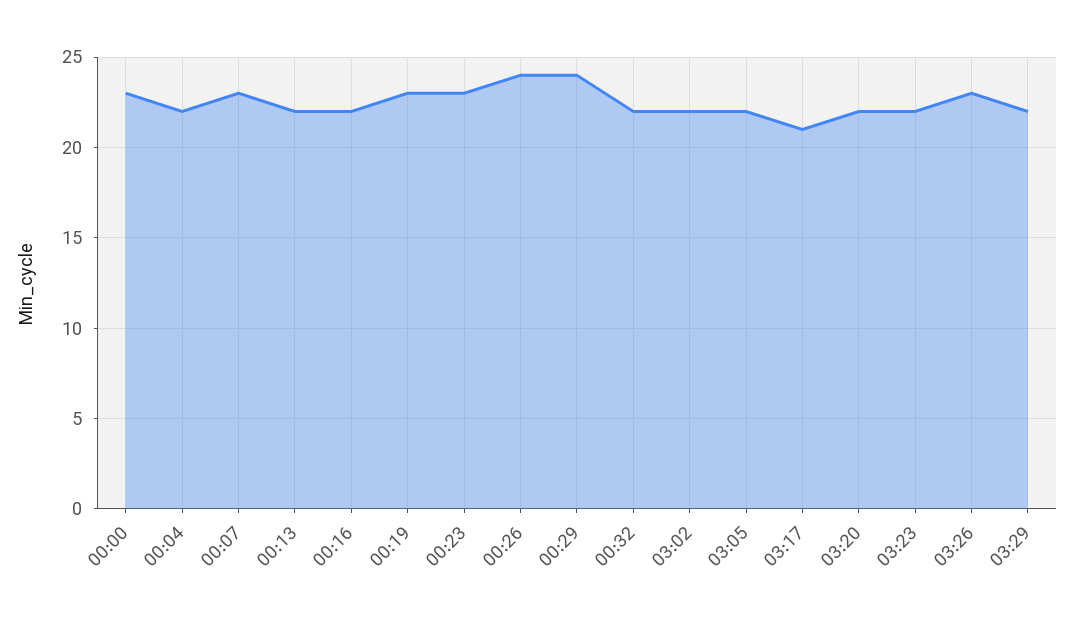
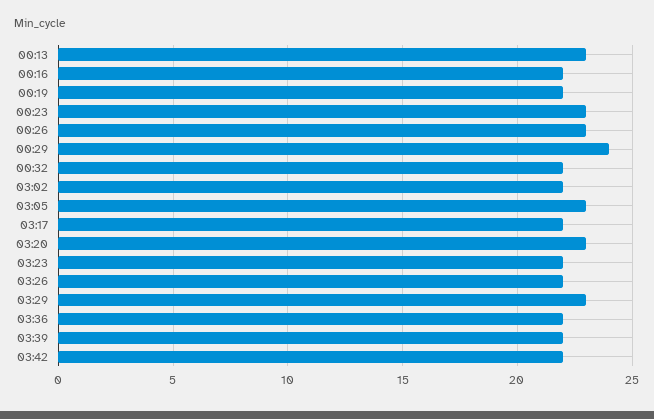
00:00: 23 -> none
00:04: 22 -> none
00:07: 23 -> none
00:13: 22 -> 23
00:19: 23 -> 22
00:26: 24 -> 23
03:05: 22 -> 23
03:17: 21 -> 22
03:20: 22 -> 23
03:26: 23 -> 22
03:29: 22 -> 23
03:36: none -> 22
03:39: none -> 22
03:42: none -> 22

